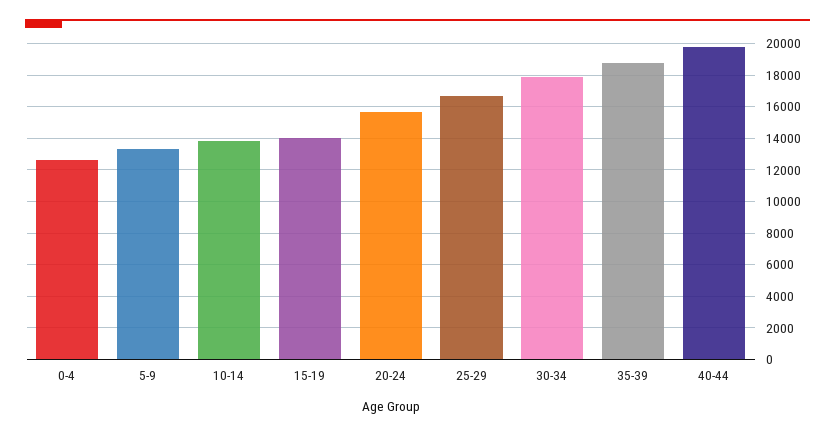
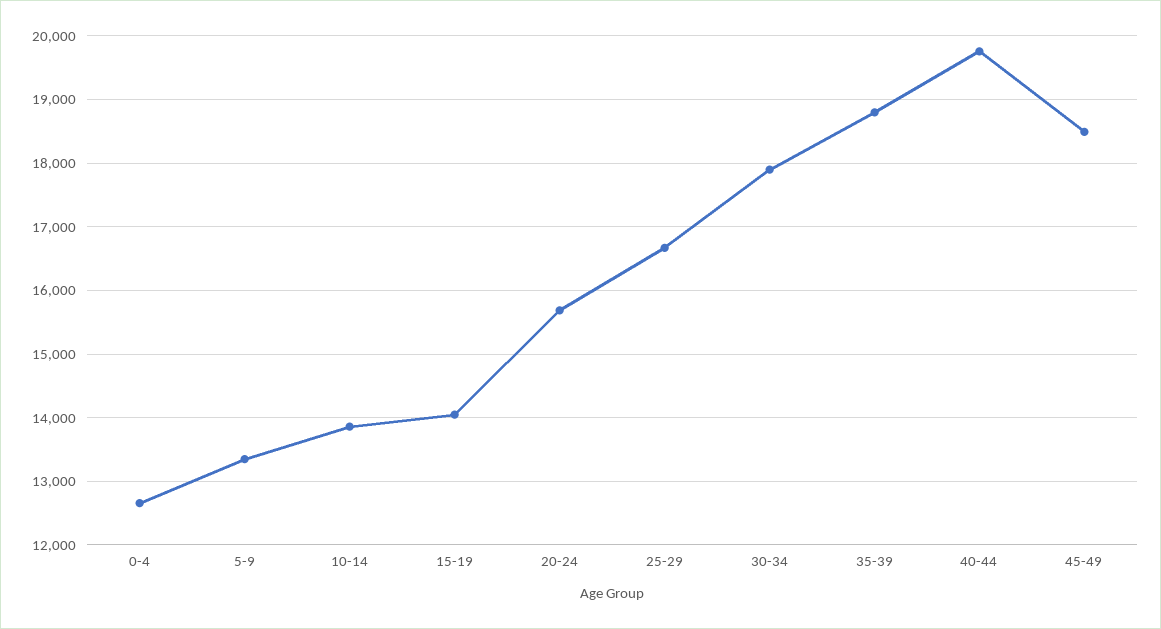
45-49: none -> 18500

